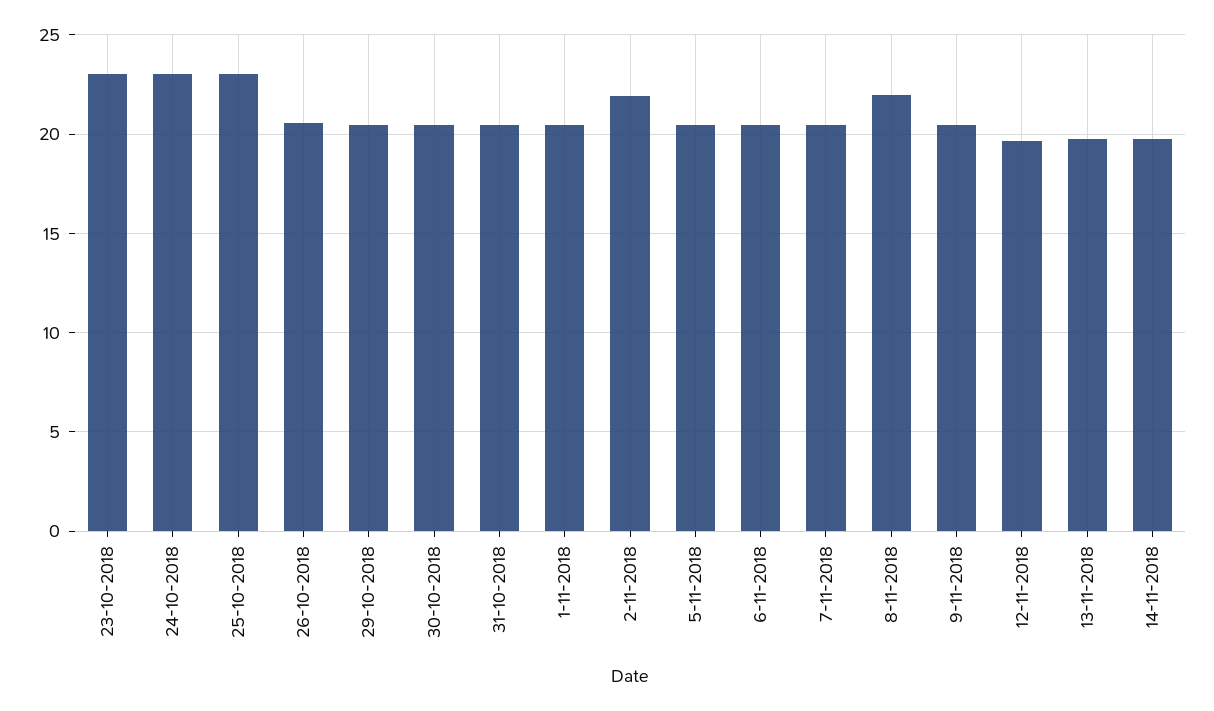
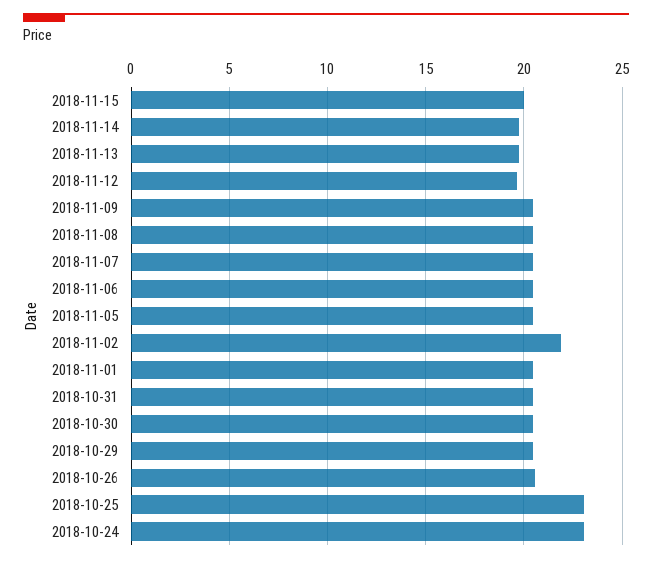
23-10-2018: 23 -> none
8-11-2018: 22 -> 20.5
2018-11-15: none -> 20

